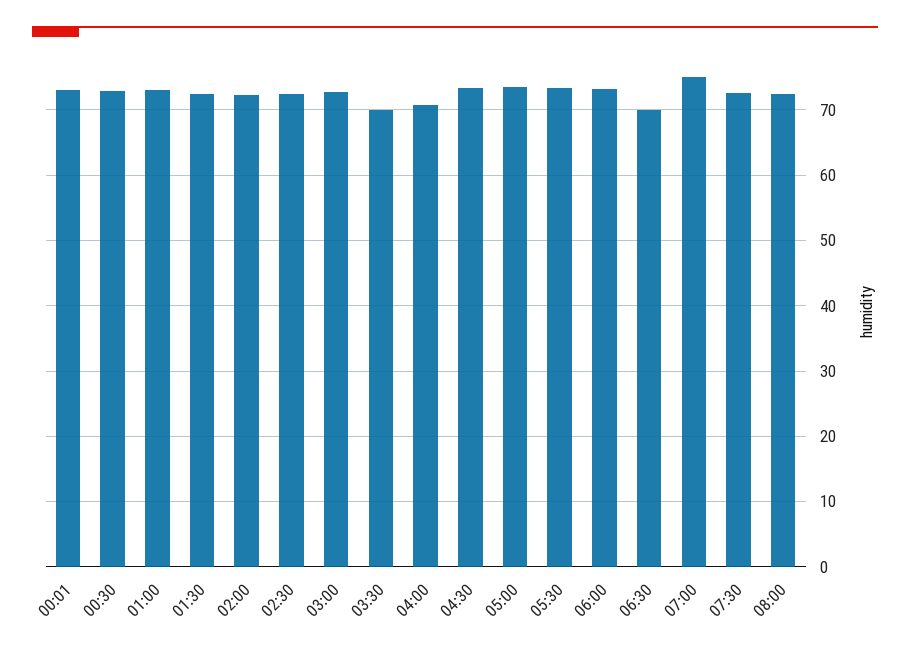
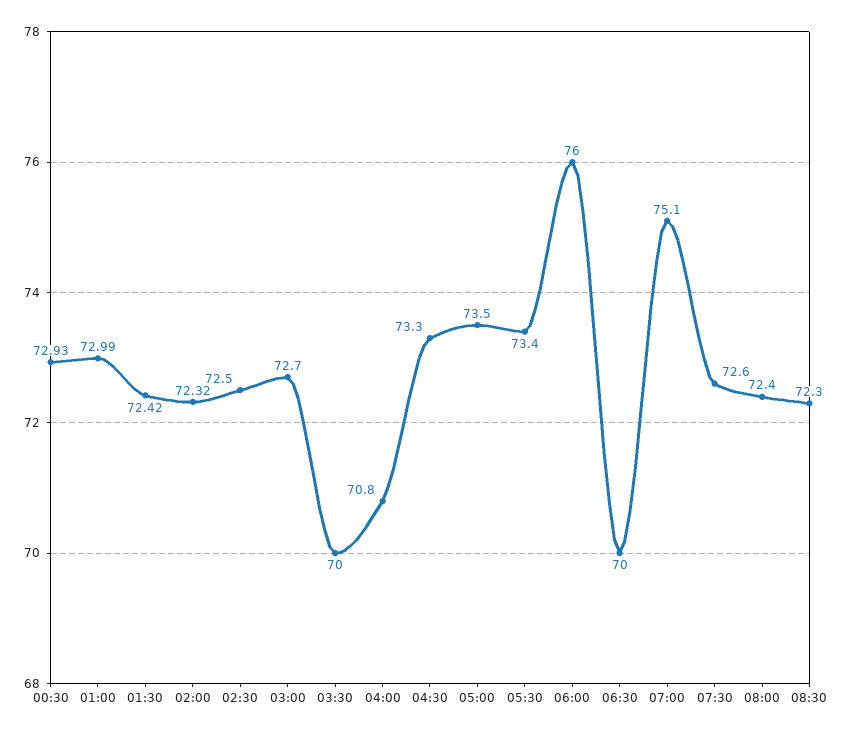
00:01: 73 -> none
06:00: 73 -> 76
08:30: none -> 72.3

